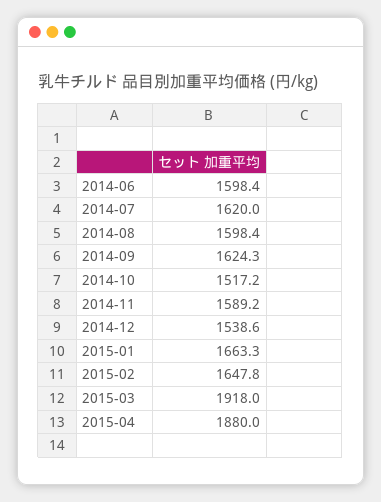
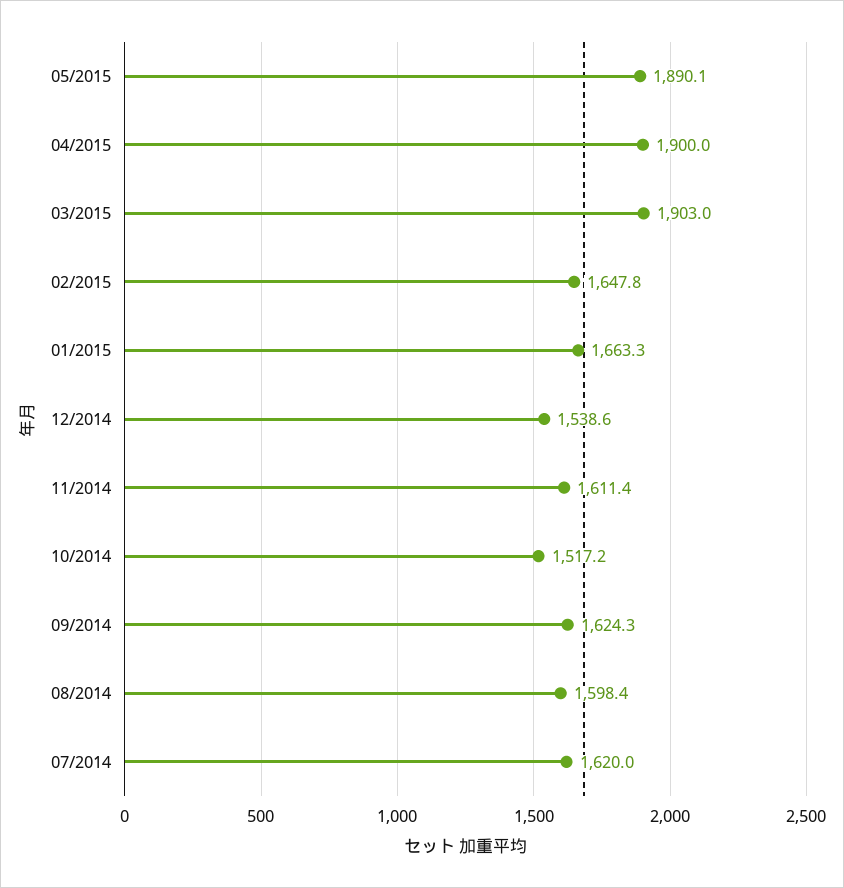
2014-06: 1598.4 -> none
2014-11: 1589.2 -> 1611.4
2015-03: 1918 -> 1903
2015-04: 1880 -> 1900
05/2015: none -> 1890.1

